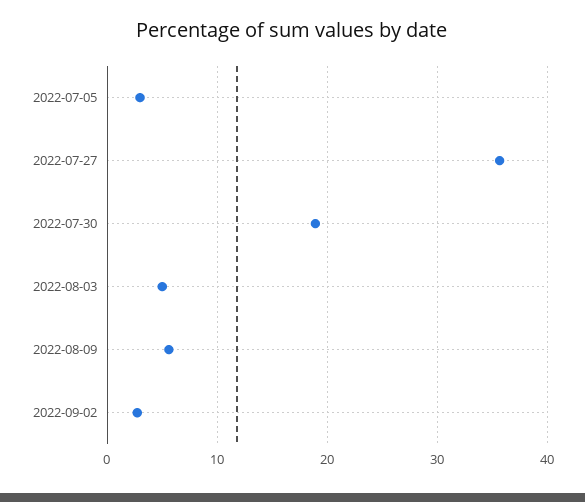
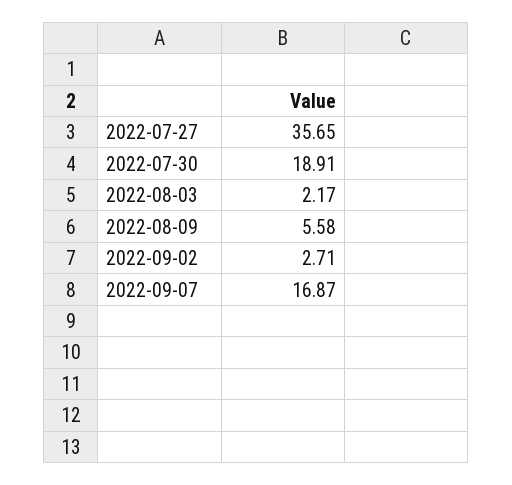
2022-07-05: 3 -> none
2022-08-03: 5 -> 2.17
2022-09-07: none -> 16.87

